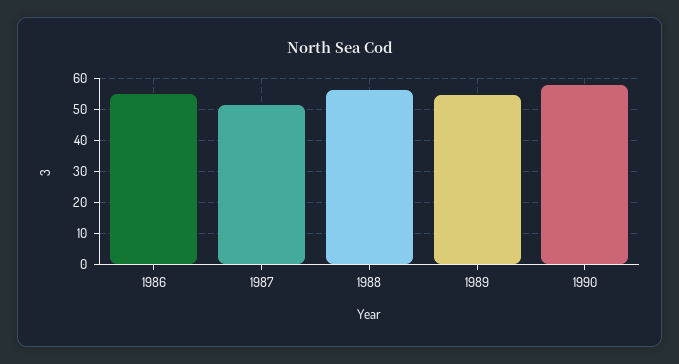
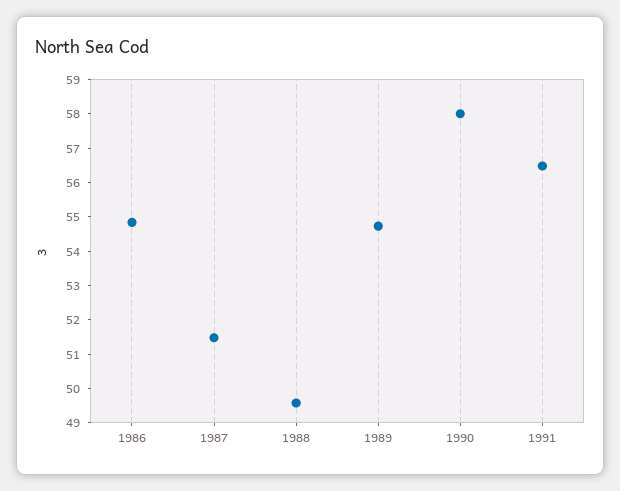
1988: 56 -> 49.5
1991: none -> 56.5

